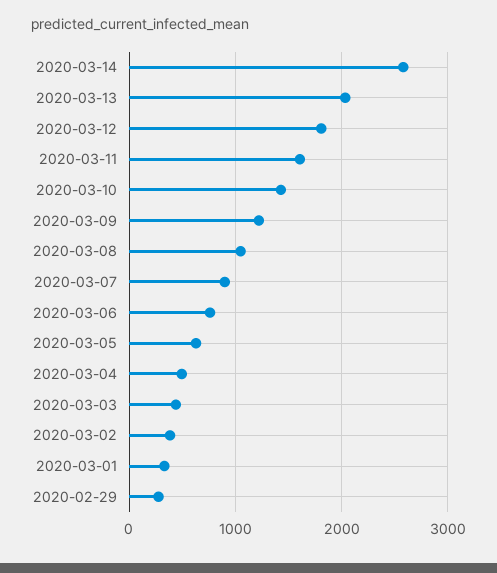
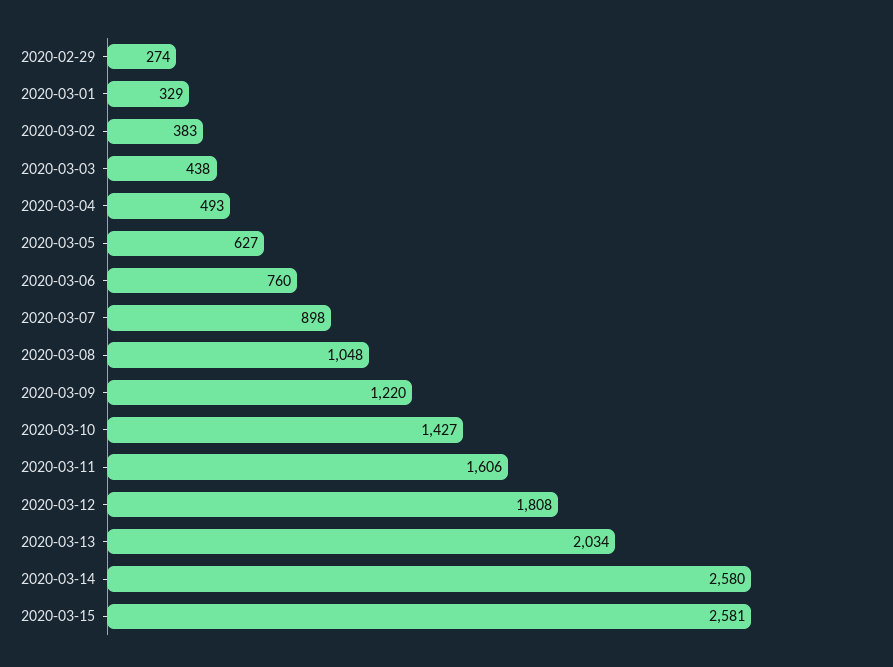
2020-03-15: none -> 2581

